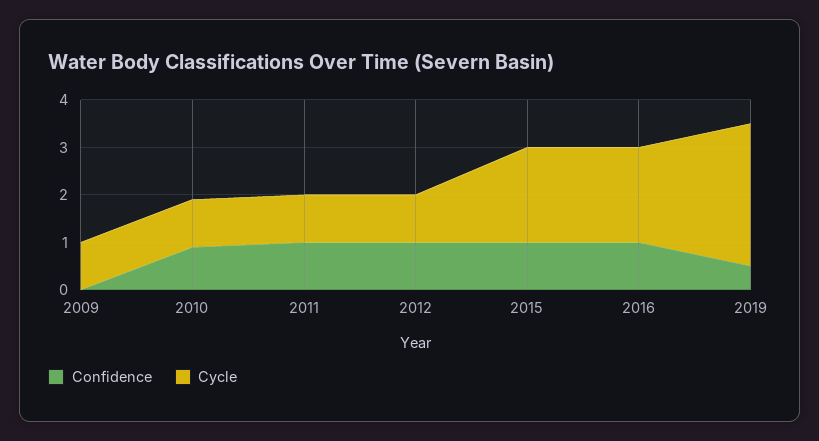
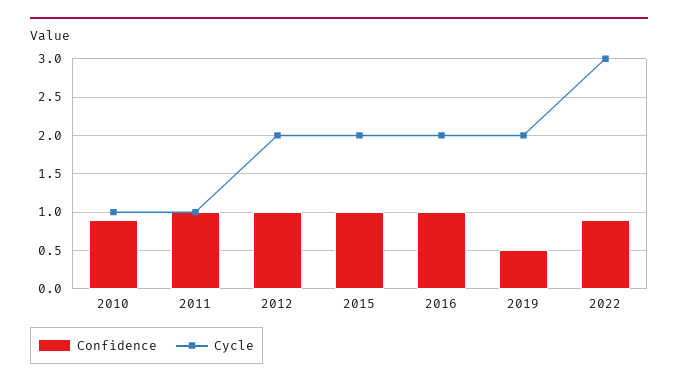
Confidence, 2009: 0 -> none
Cycle, 2009: 1 -> none
Cycle, 2012: 1 -> 2
Cycle, 2019: 3 -> 2
Confidence, 2022: none -> 0.9
Cycle, 2022: none -> 3

